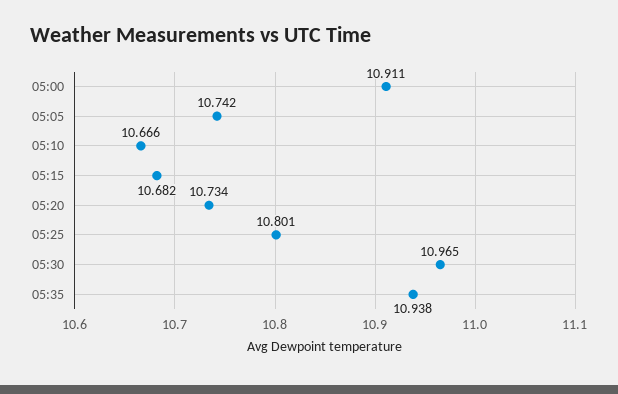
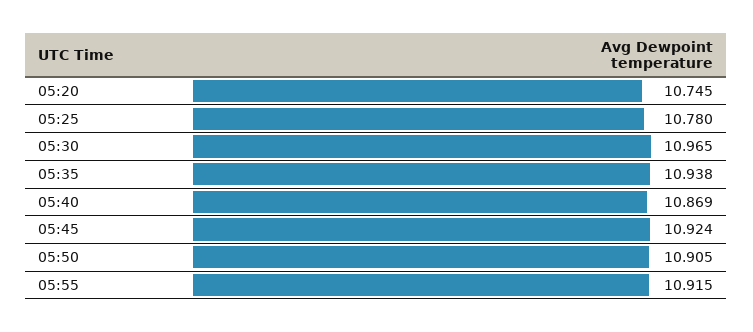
05:00: 10.911 -> none
05:05: 10.742 -> none
05:10: 10.666 -> none
05:15: 10.682 -> none
05:20: 10.734 -> 10.745
05:25: 10.801 -> 10.78
05:40: none -> 10.869
05:45: none -> 10.924
05:50: none -> 10.905
05:55: none -> 10.915

